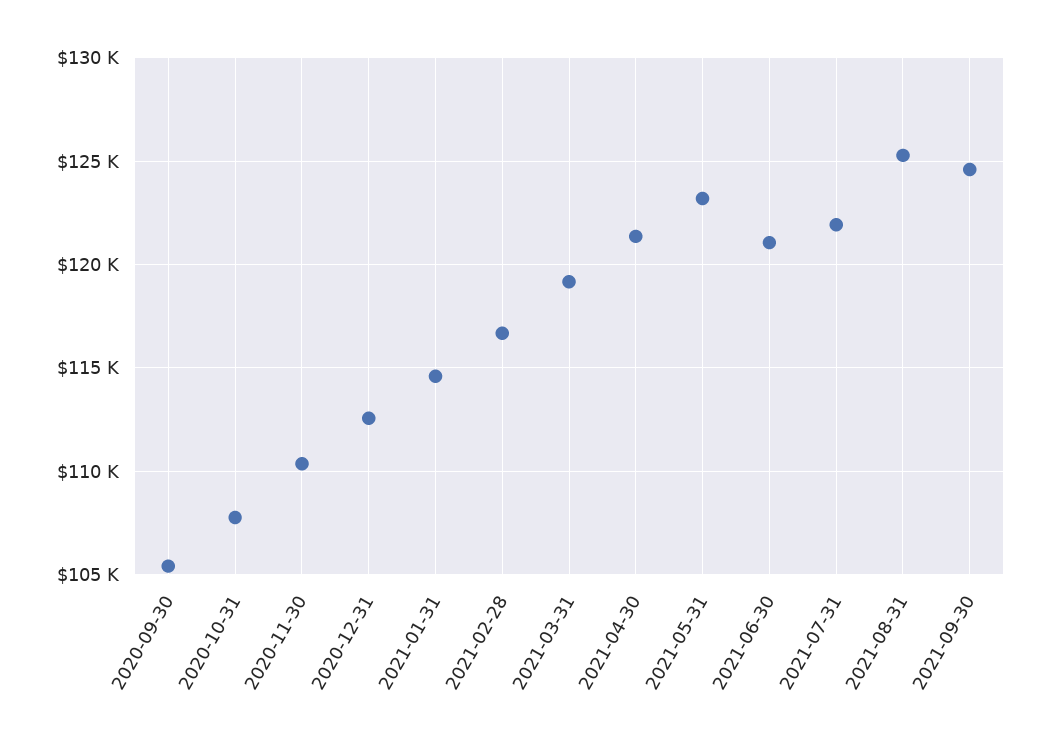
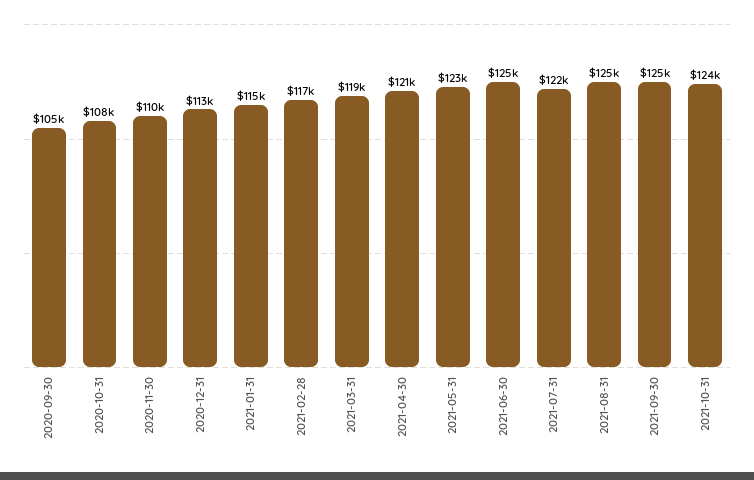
2021-06-30: 121000 -> 125000
2021-10-31: none -> 124000

